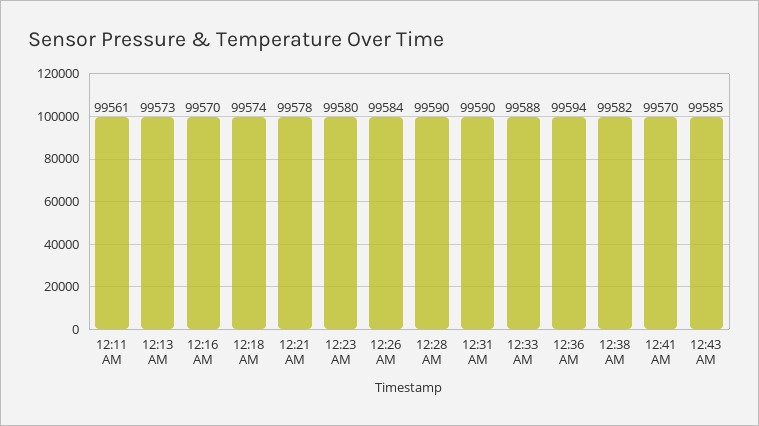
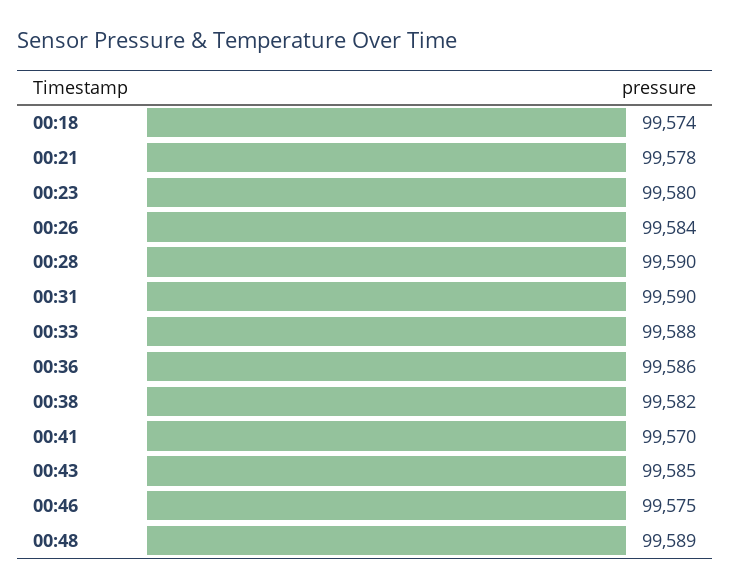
12:11 AM: 99561 -> none
12:13 AM: 99573 -> none
12:16 AM: 99570 -> none
12:36 AM: 99594 -> 99586
00:46: none -> 99575
00:48: none -> 99589

